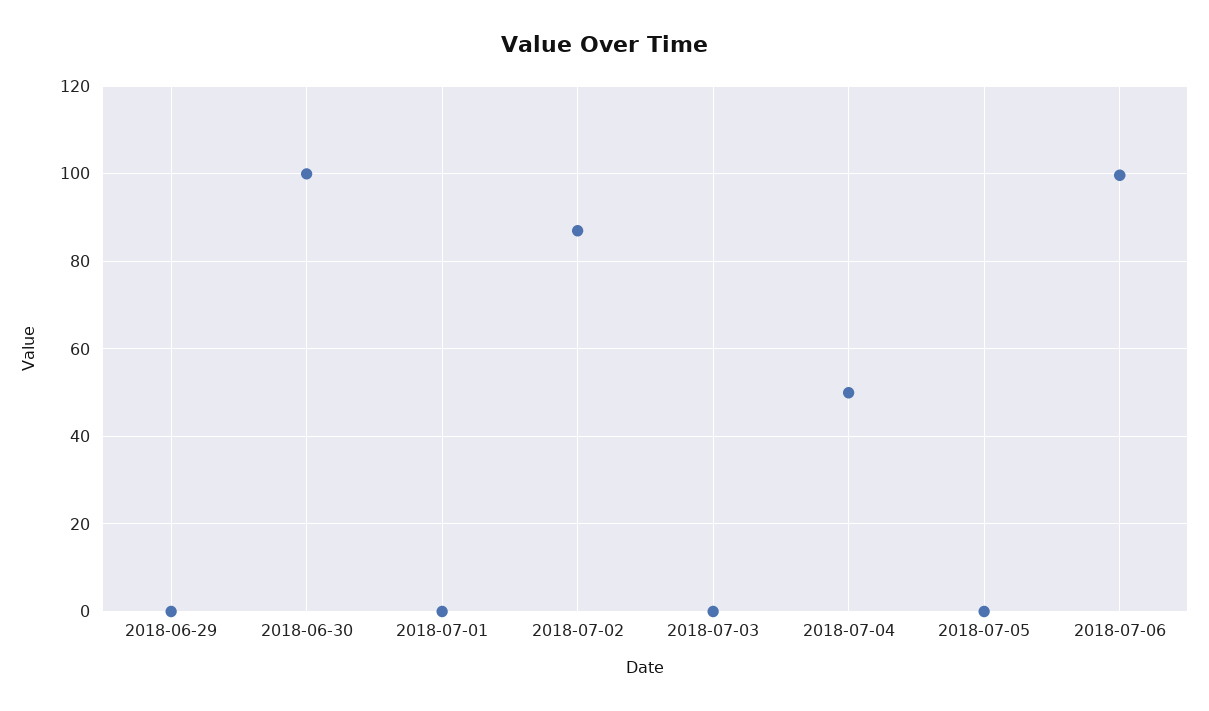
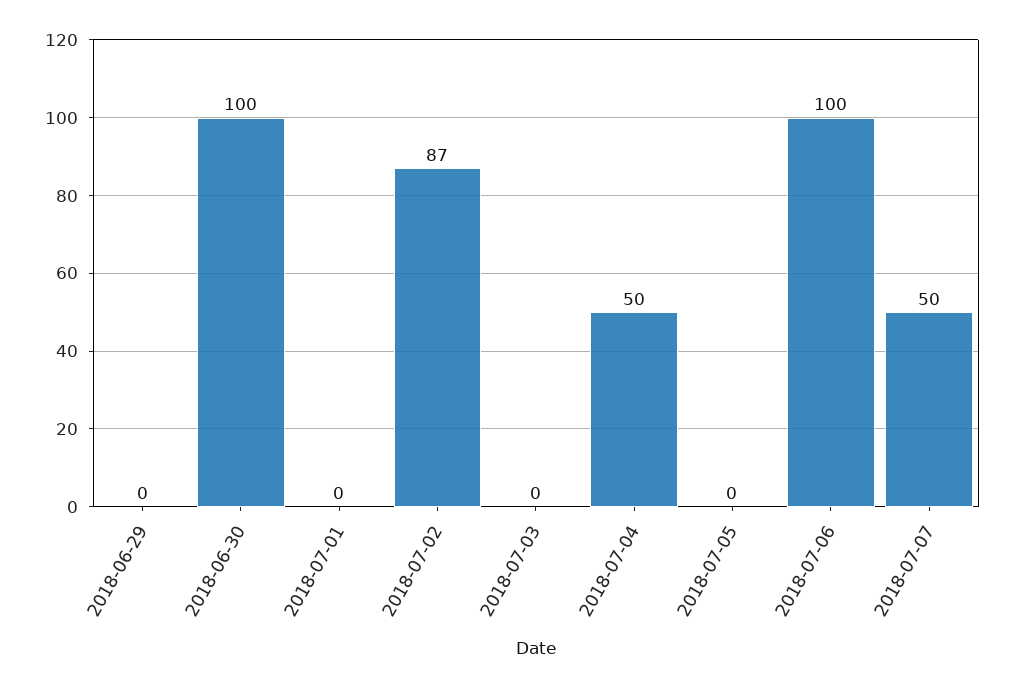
2018-07-07: none -> 50

